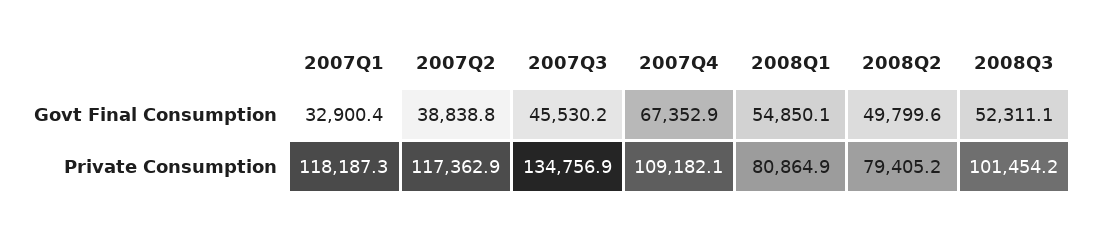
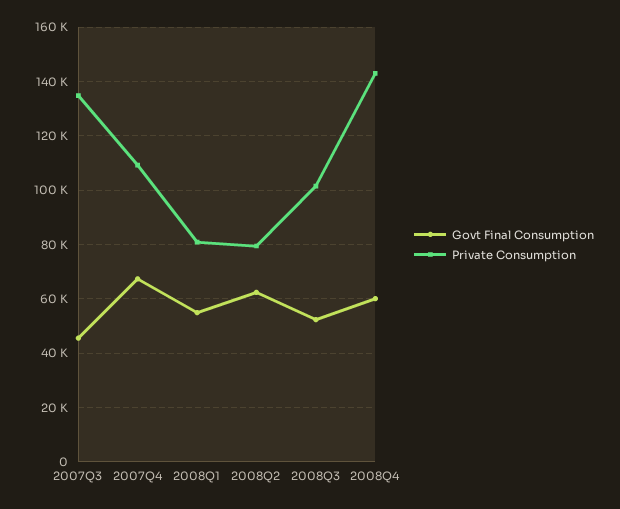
Govt Final Consumption, 2007Q1: 32900.4 -> none
Govt Final Consumption, 2007Q2: 38838.8 -> none
Govt Final Consumption, 2008Q2: 49799.6 -> 62500
Private Consumption, 2007Q1: 118187.3 -> none
Private Consumption, 2007Q2: 117362.9 -> none
Govt Final Consumption, 2008Q4: none -> 60000
Private Consumption, 2008Q4: none -> 142500

